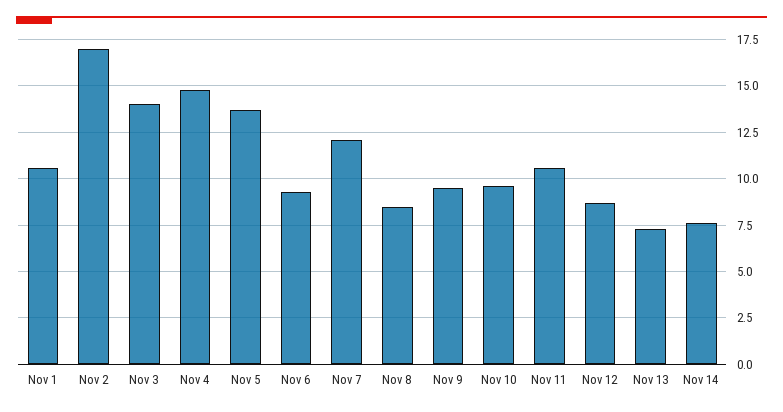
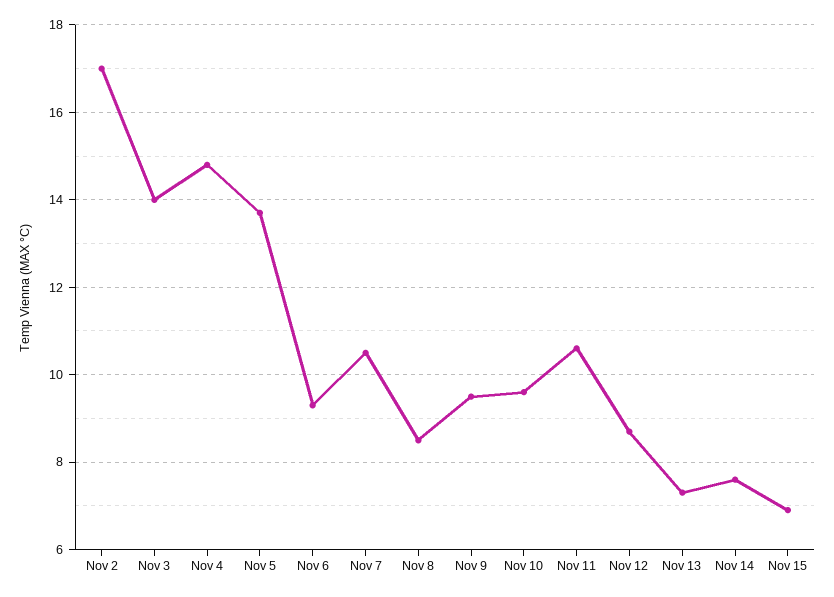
Nov 1: 10.5 -> none
Nov 7: 12 -> 10.5
Nov 15: none -> 7

